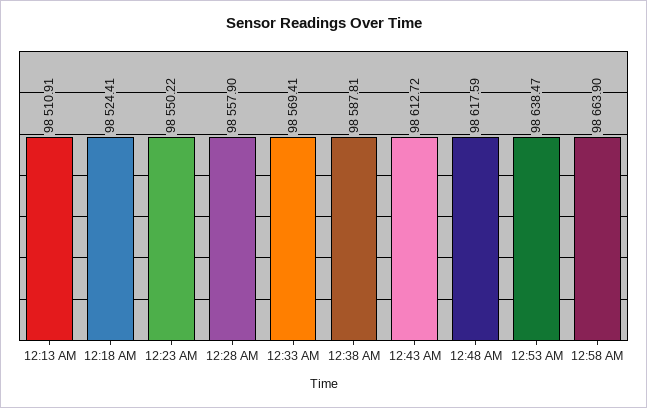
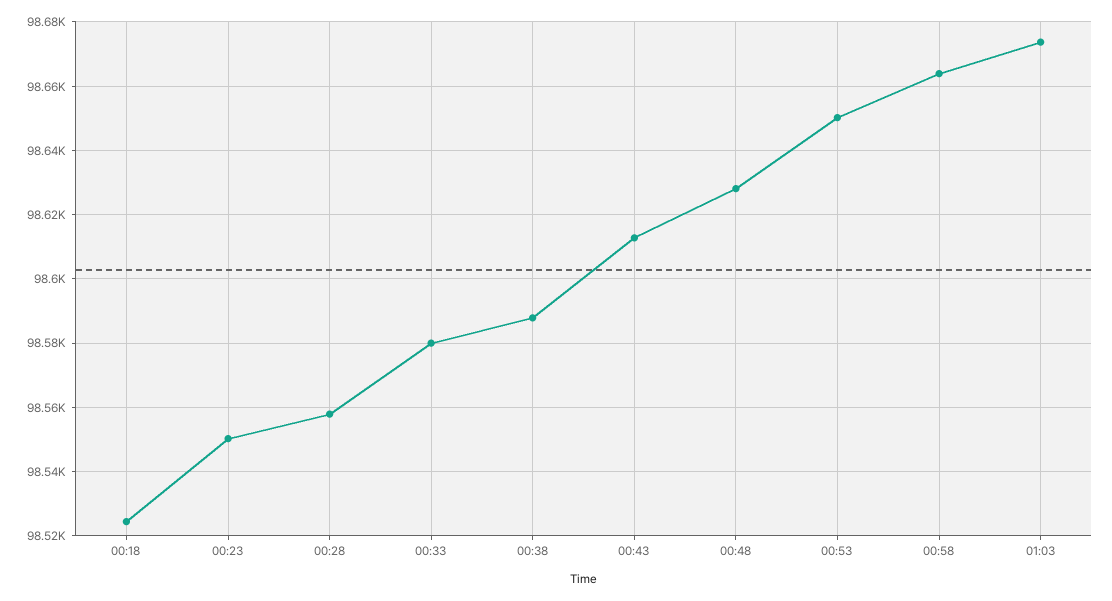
12:13 AM: 98510.91 -> none
12:33 AM: 98569.41 -> 98580
12:48 AM: 98617.59 -> 98628
12:53 AM: 98638.47 -> 98650
01:03: none -> 98674

